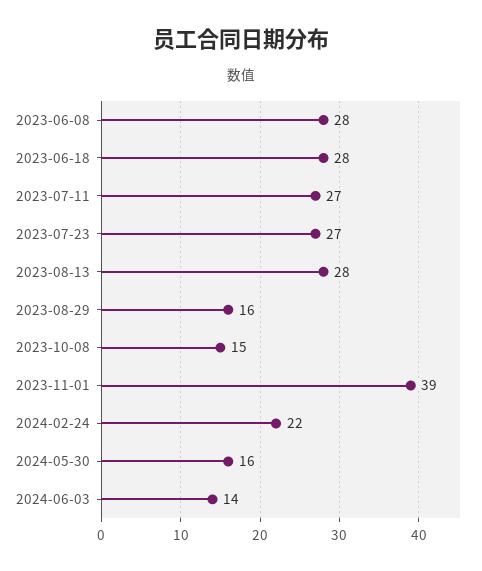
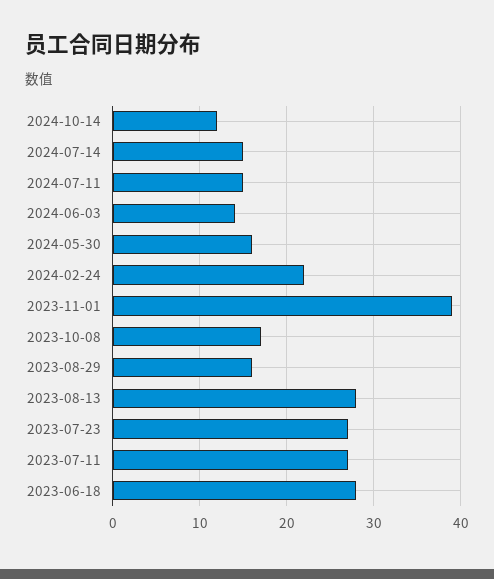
2023-06-08: 28 -> none
2023-10-08: 15 -> 17
2024-10-14: none -> 12
2024-07-14: none -> 15
2024-07-11: none -> 15

